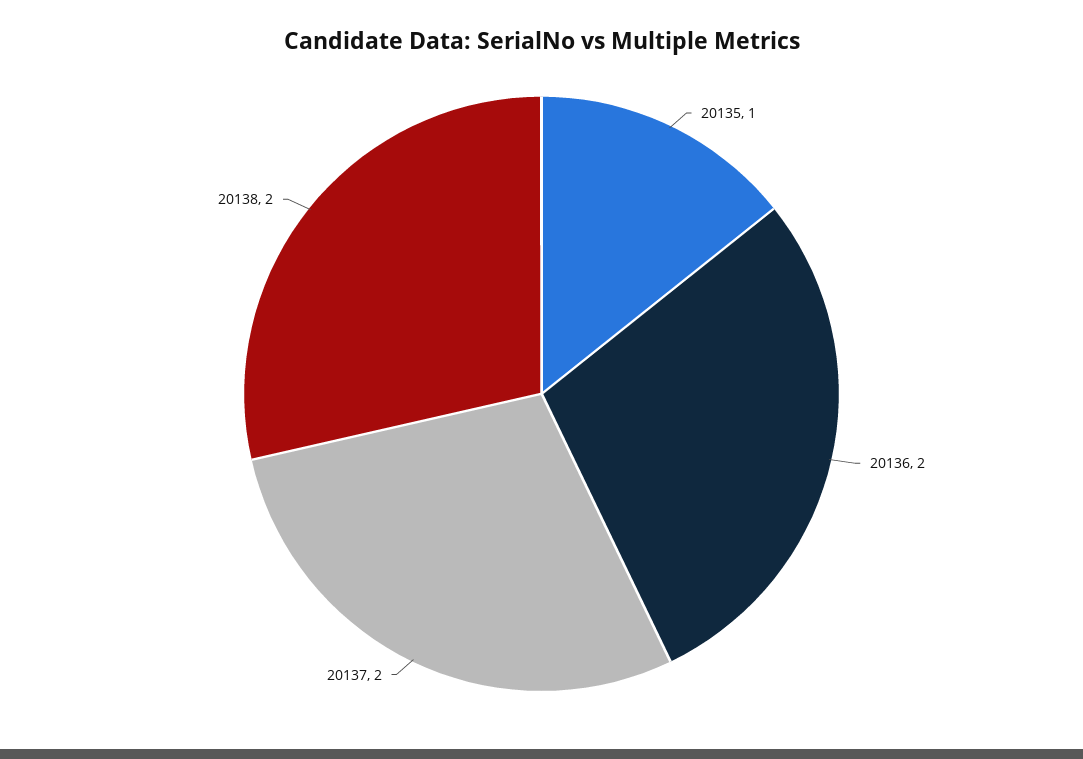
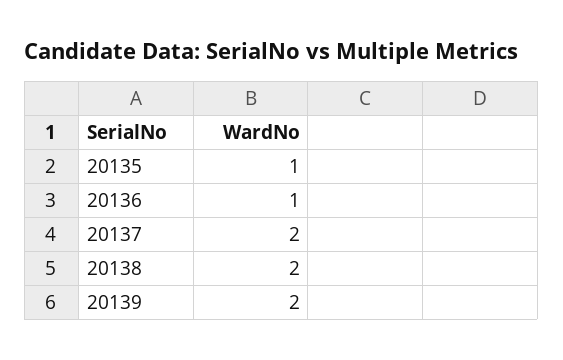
20136: 2 -> 1
20139: none -> 2

